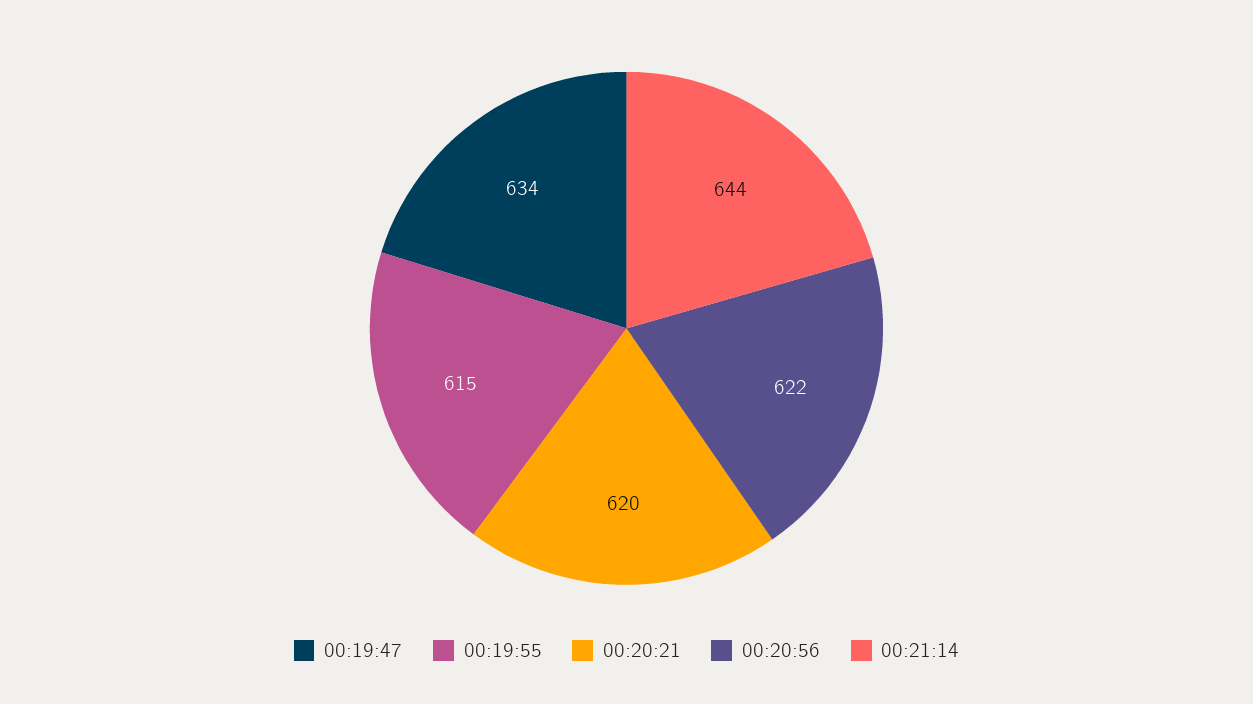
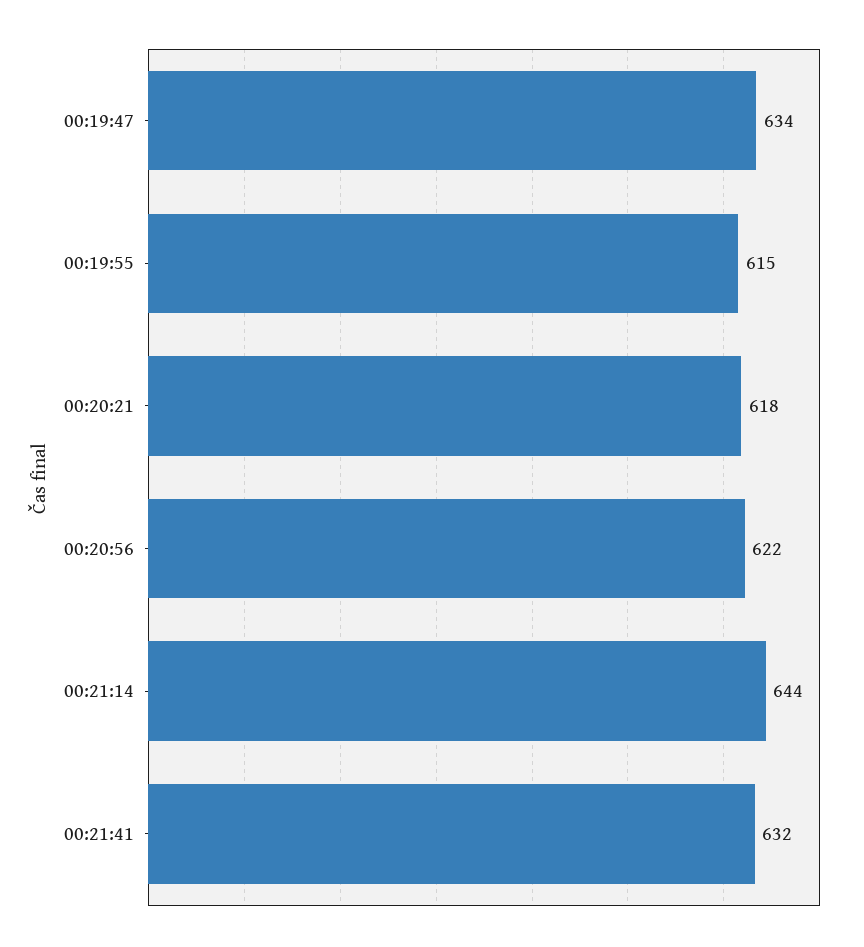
00:20:21: 620 -> 618
00:21:41: none -> 632

